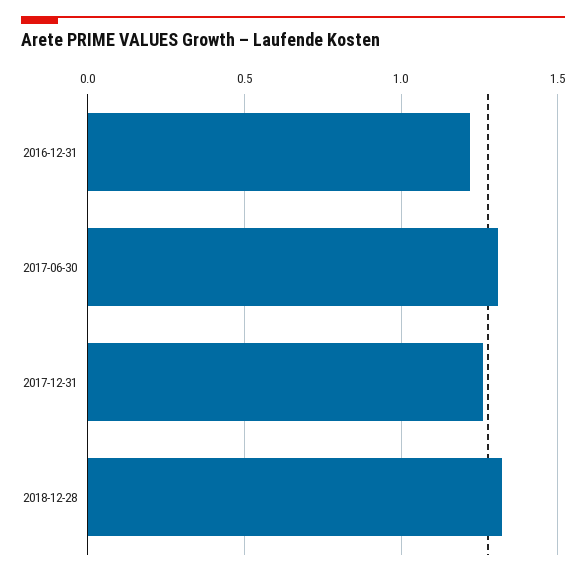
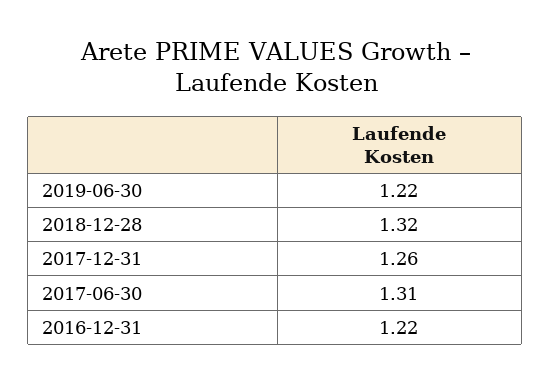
2019-06-30: none -> 1.22

